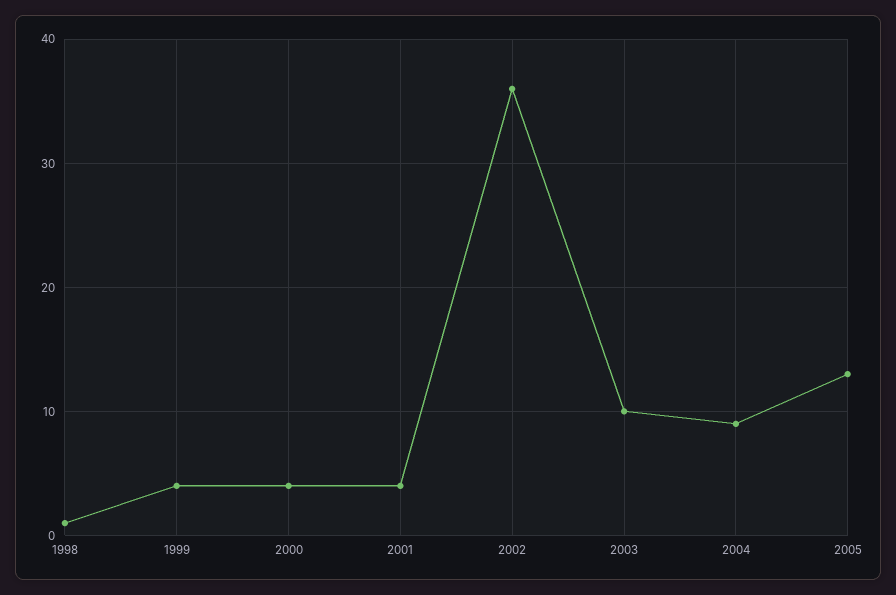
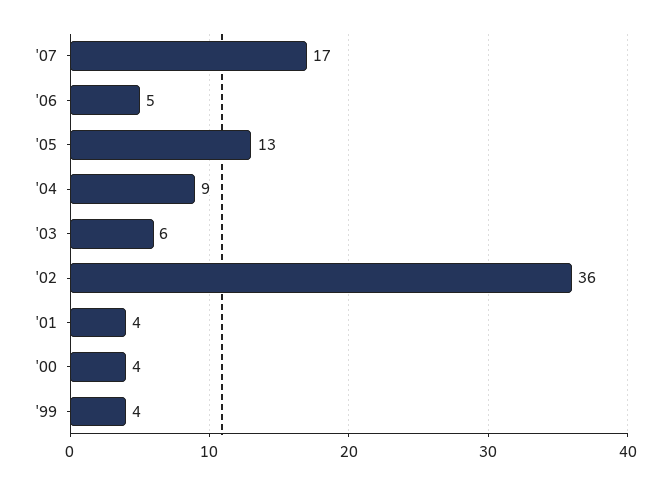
1998: 1 -> none
2003: 10 -> 6
'07: none -> 17
'06: none -> 5

